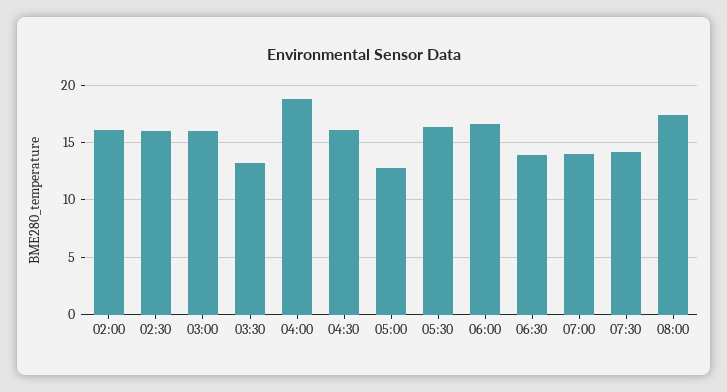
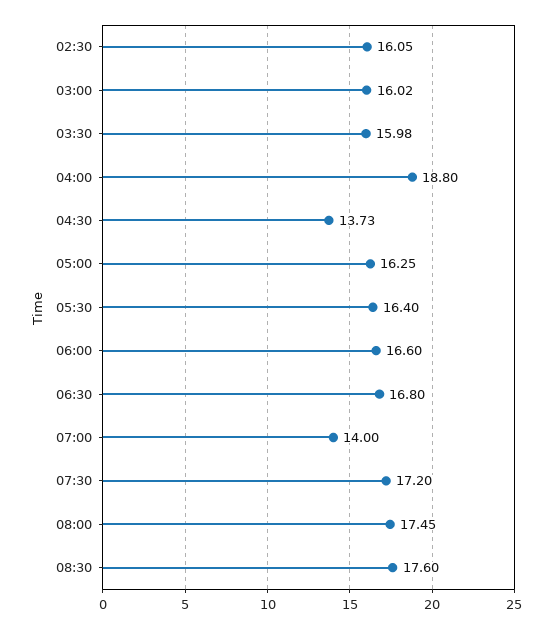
02:00: 16 -> none
03:30: 13 -> 15.98
04:30: 16 -> 13.73
05:00: 13 -> 16.25
06:30: 14 -> 16.8
07:30: 14 -> 17.2
08:30: none -> 17.6

